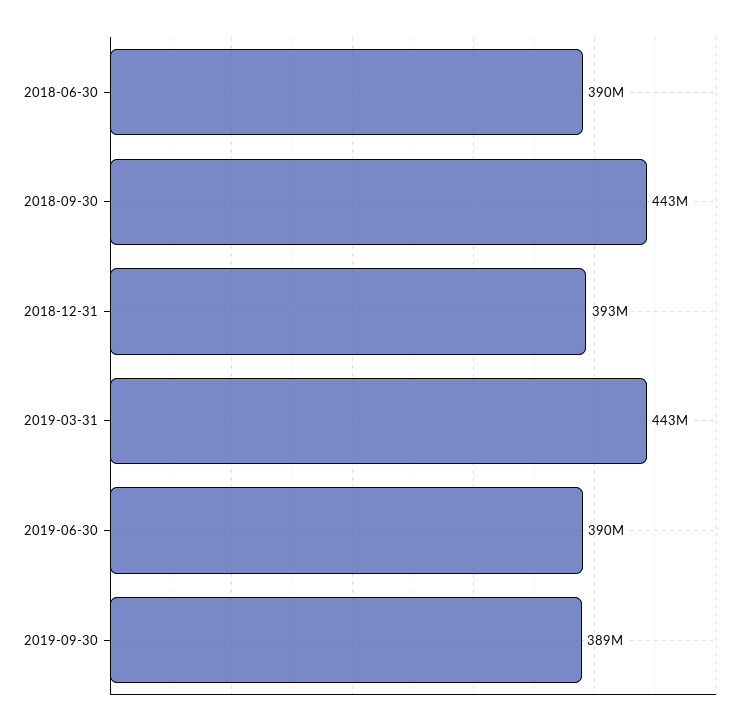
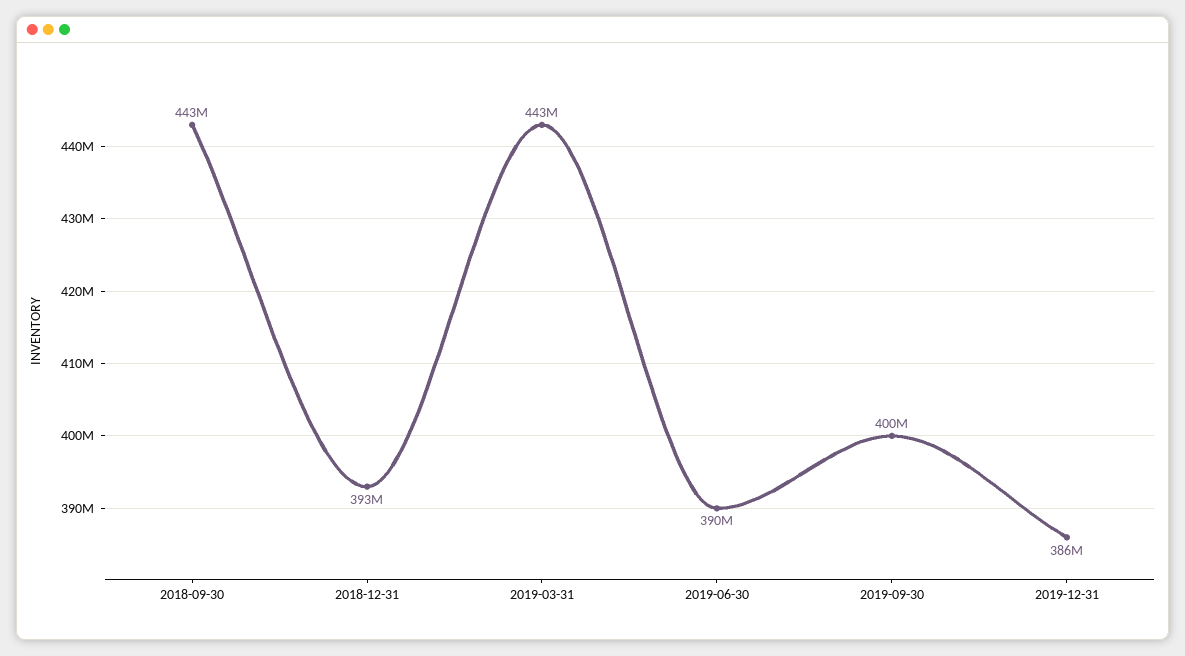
2018-06-30: 390000000 -> none
2019-09-30: 389000000 -> 400000000
2019-12-31: none -> 386000000

